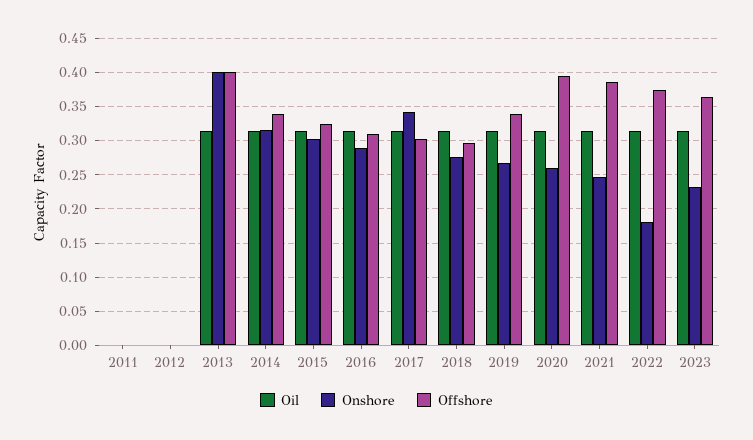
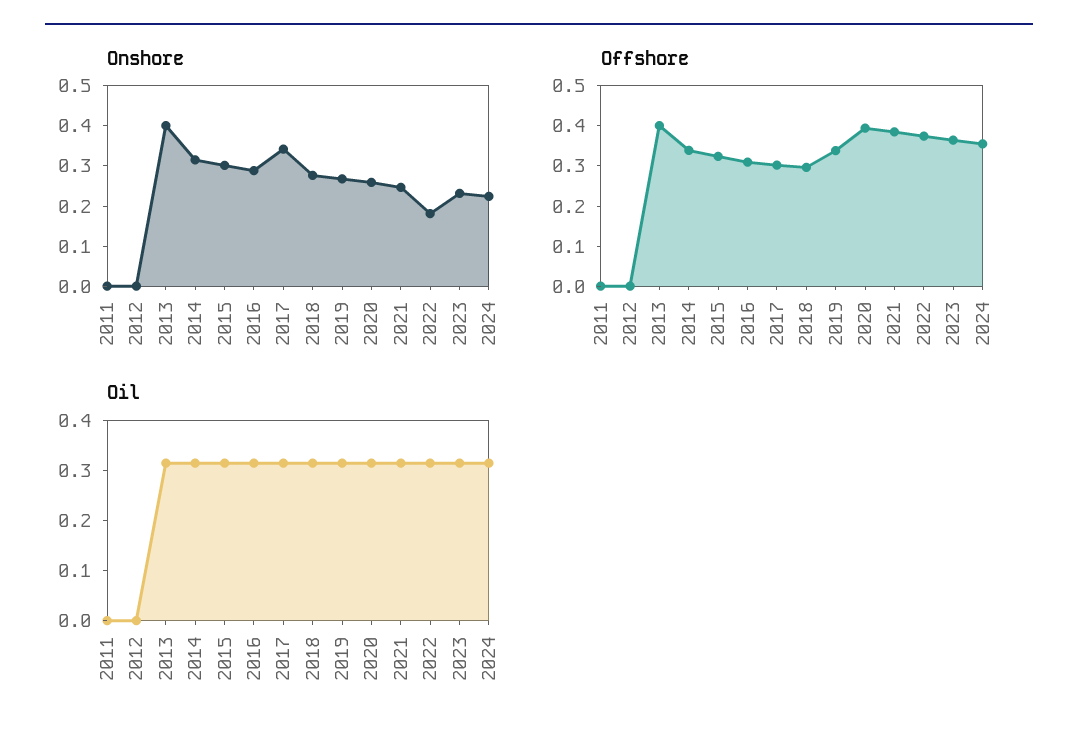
Onshore, 2024: none -> 0.22
Offshore, 2024: none -> 0.36
Oil, 2024: none -> 0.32

